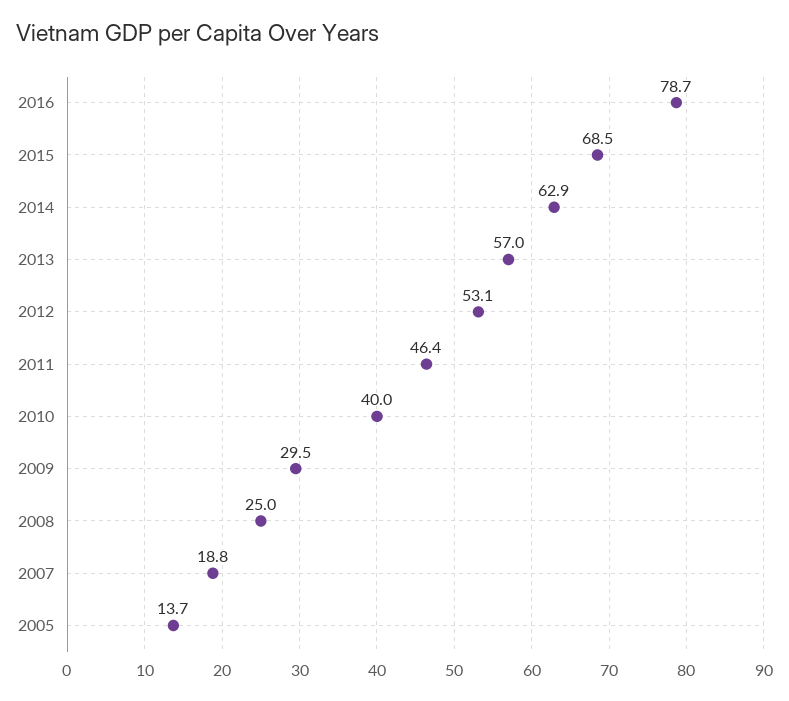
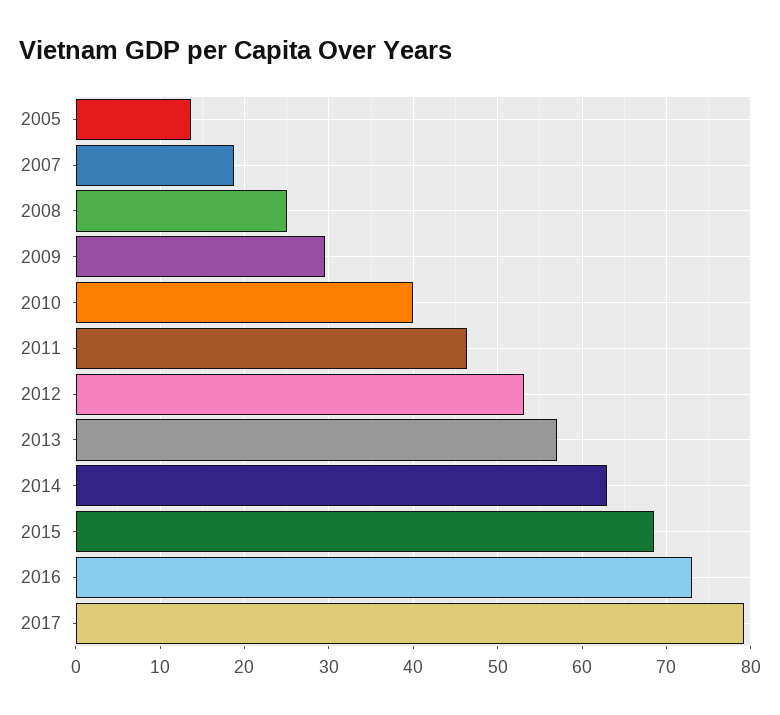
2016: 78.7 -> 73
2017: none -> 79

